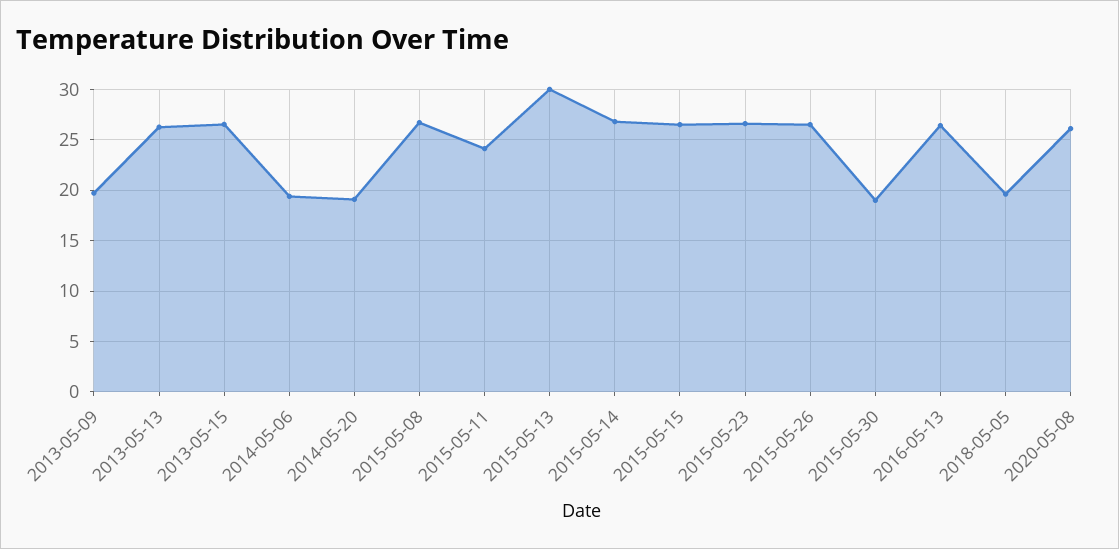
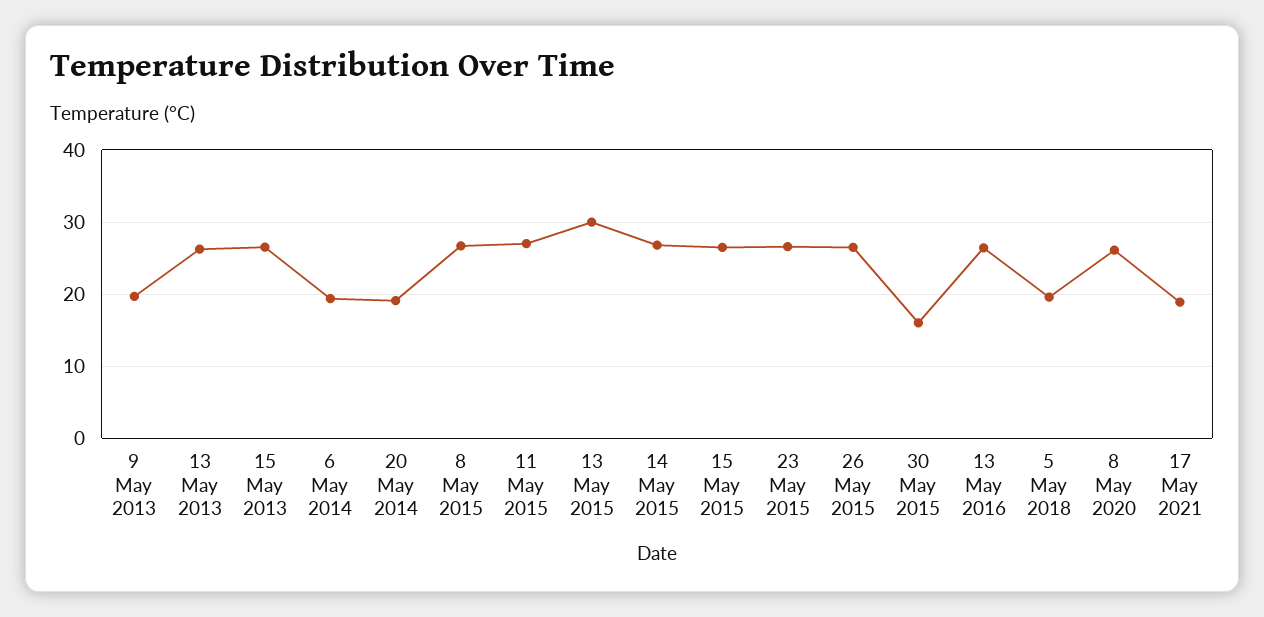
2015-05-11: 24 -> 27
2015-05-30: 19 -> 16
17 May 2021: none -> 19

